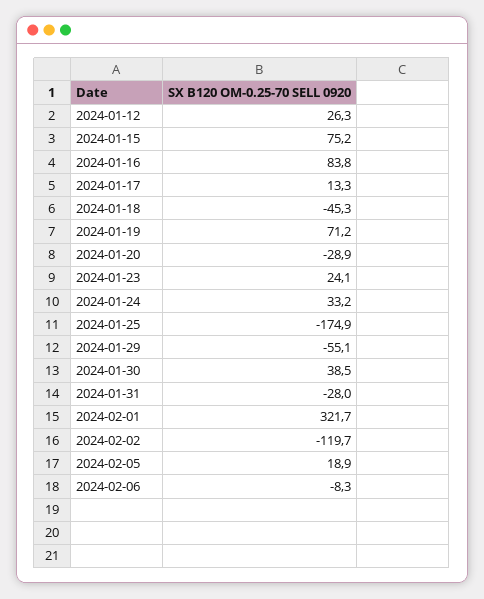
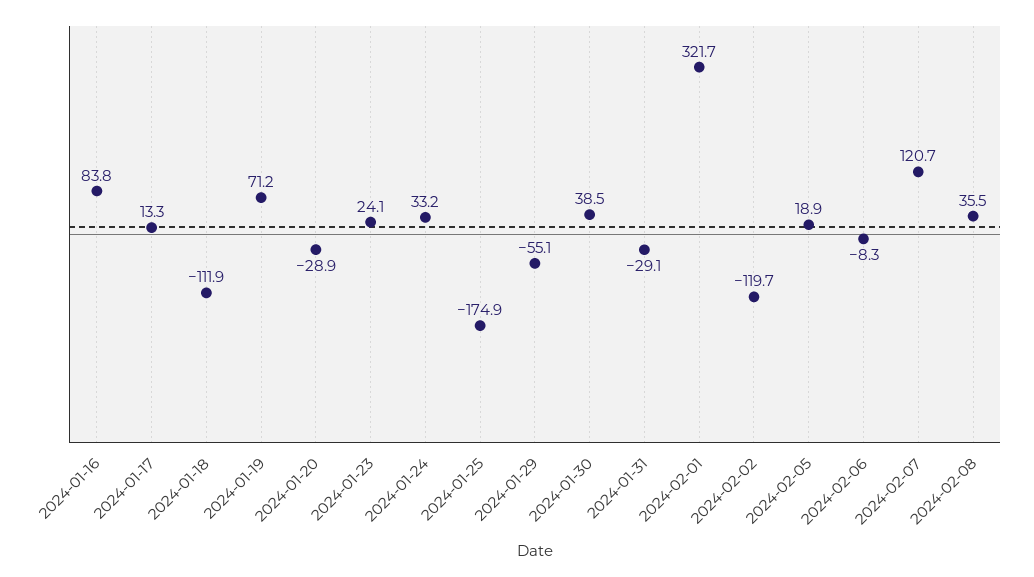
2024-01-12: 26.3 -> none
2024-01-15: 75.2 -> none
2024-01-18: -45.3 -> -111.9
2024-01-31: -28 -> -29.1
2024-02-07: none -> 120.7
2024-02-08: none -> 35.5

